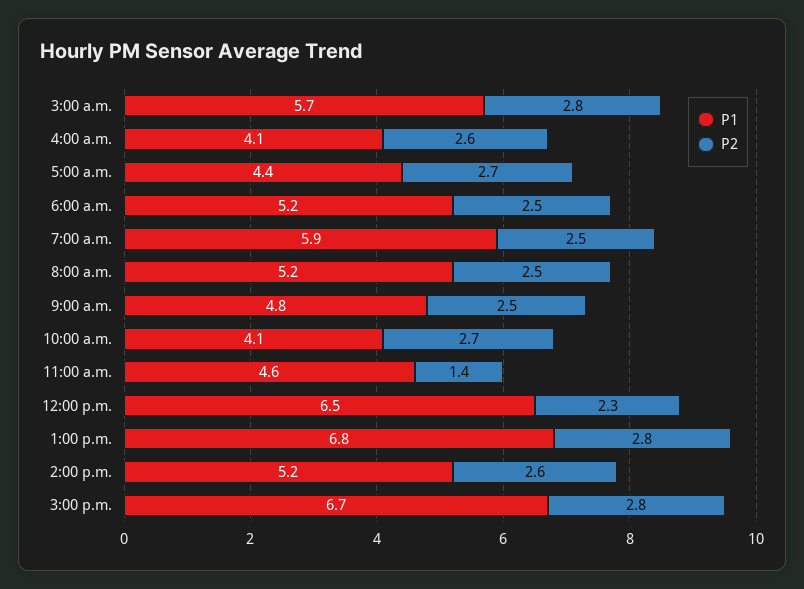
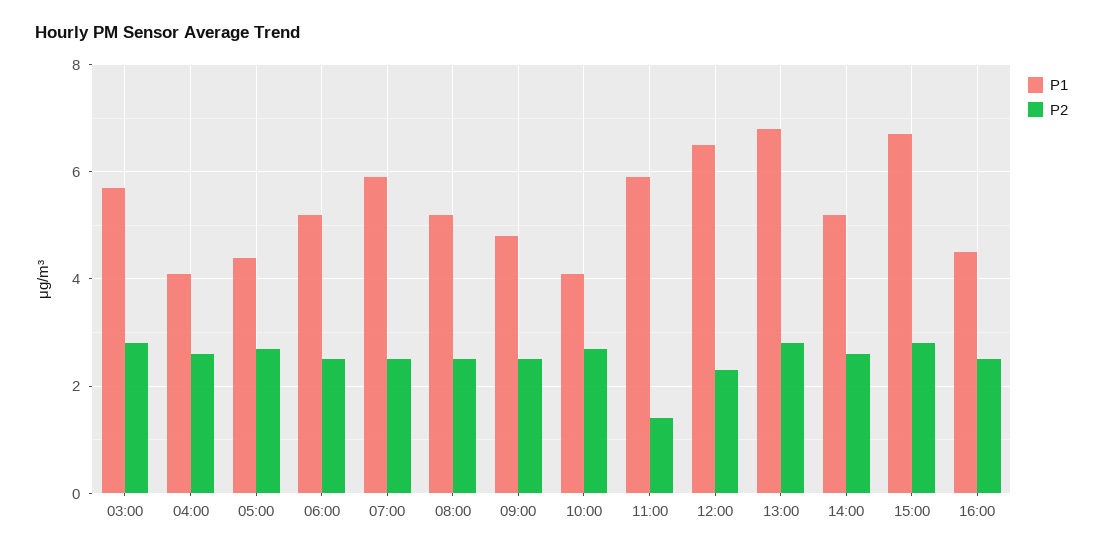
P1, 11:00 a.m.: 4.6 -> 6
P1, 16:00: none -> 4.5
P2, 16:00: none -> 2.5

